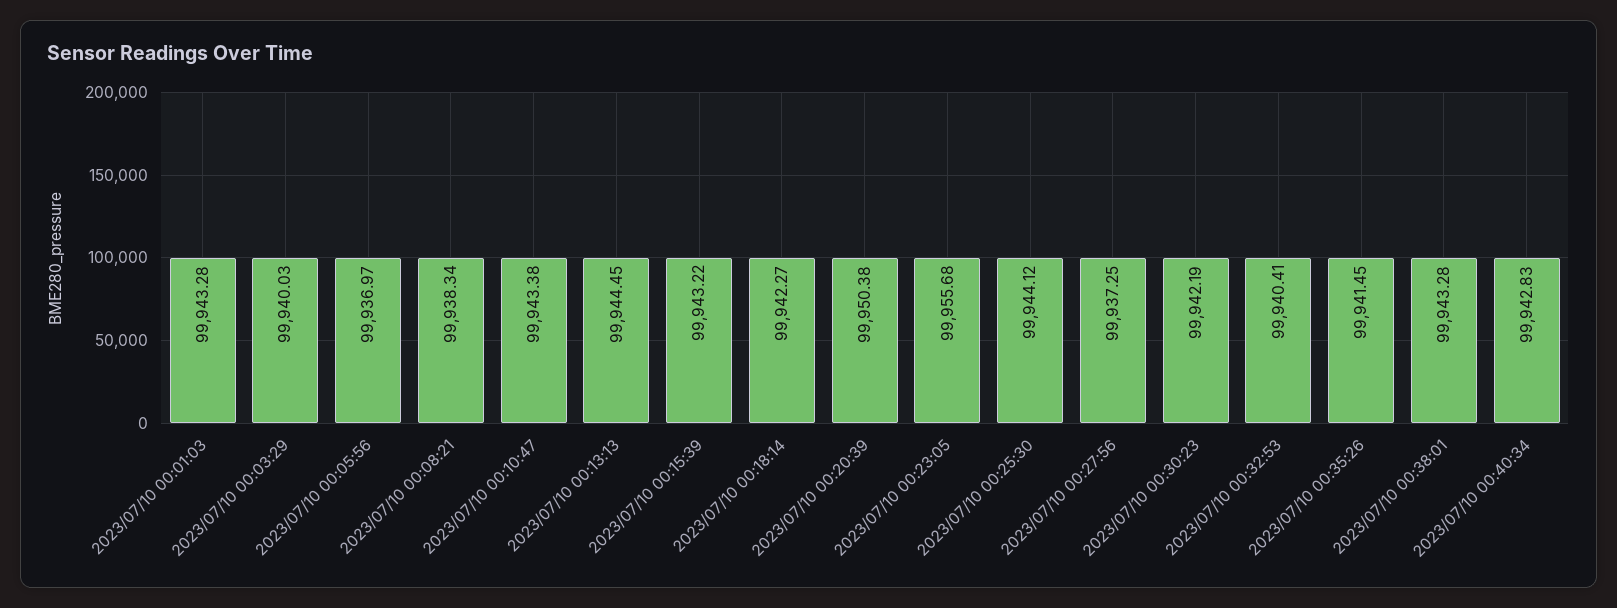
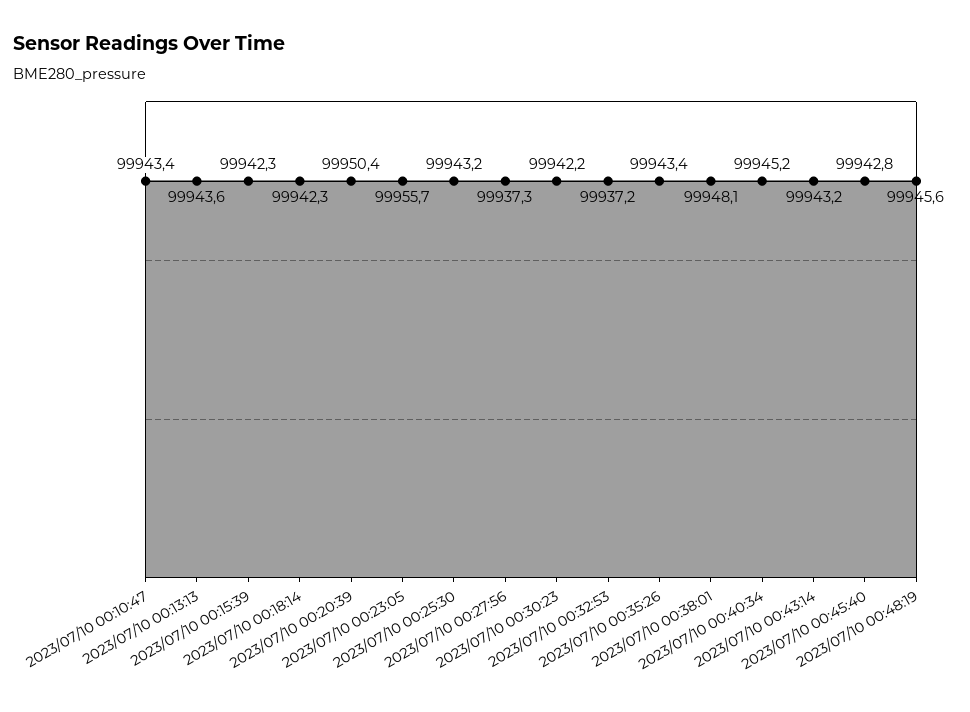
2023/07/10 00:01:03: 99943.28 -> none
2023/07/10 00:03:29: 99940.03 -> none
2023/07/10 00:05:56: 99936.97 -> none
2023/07/10 00:08:21: 99938.34 -> none
2023/07/10 00:13:13: 99944.45 -> 99943.6
2023/07/10 00:15:39: 99943.22 -> 99942.3
2023/07/10 00:25:30: 99944.12 -> 99943.2
2023/07/10 00:32:53: 99940.41 -> 99937.2
2023/07/10 00:35:26: 99941.45 -> 99943.4
2023/07/10 00:38:01: 99943.28 -> 99948.1
2023/07/10 00:40:34: 99942.83 -> 99945.2
2023/07/10 00:43:14: none -> 99943.2
2023/07/10 00:45:40: none -> 99942.8
2023/07/10 00:48:19: none -> 99945.6

